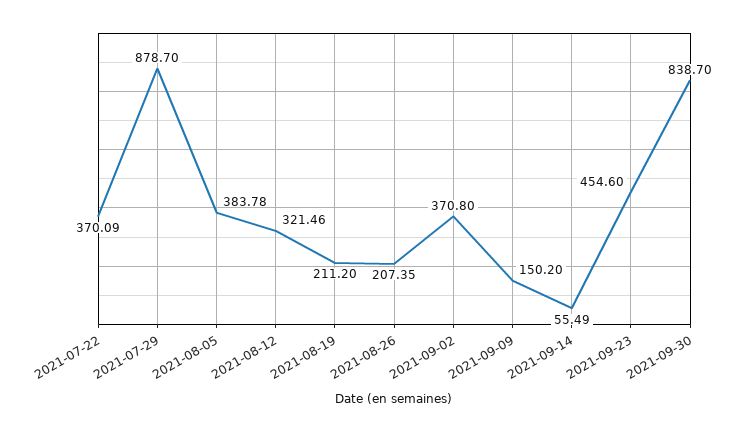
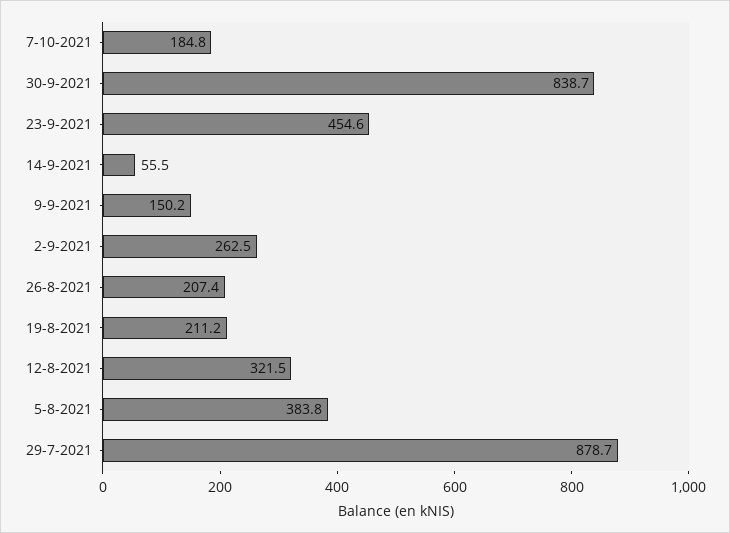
2021-07-22: 370.09 -> none
2021-09-02: 370.8 -> 262.5
7-10-2021: none -> 184.8

